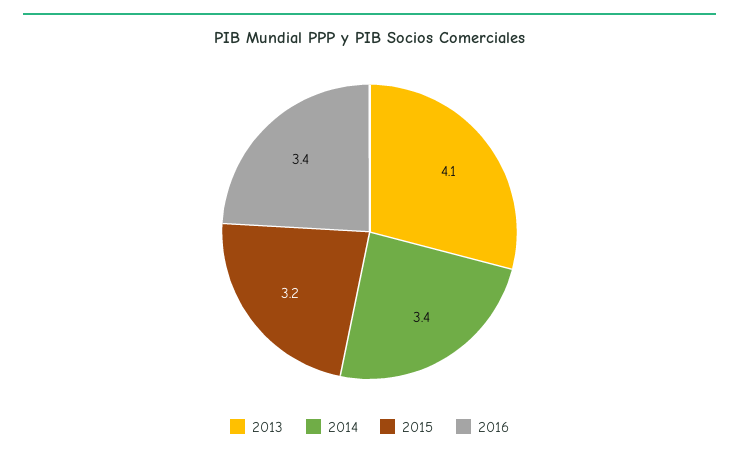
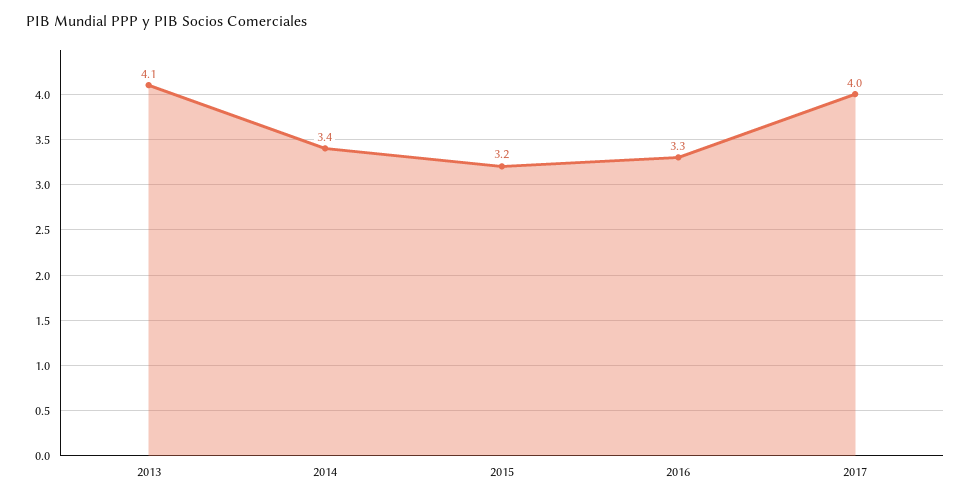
2016: 3.4 -> 3.3
2017: none -> 4

